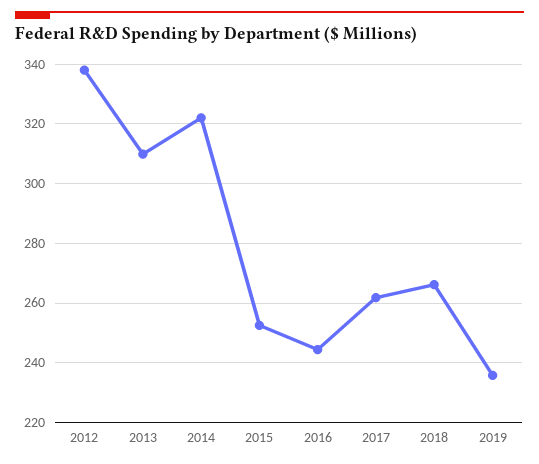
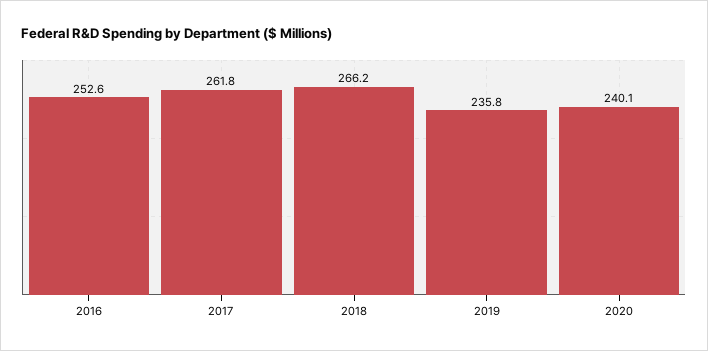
2012: 337.5 -> none
2013: 310 -> none
2014: 322.5 -> none
2015: 252.5 -> none
2016: 245 -> 252.6
2020: none -> 240.1

